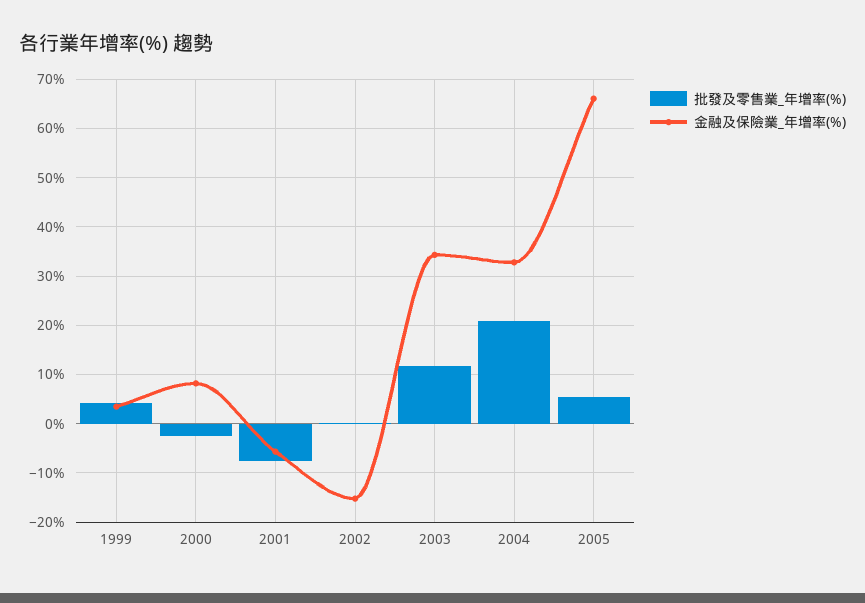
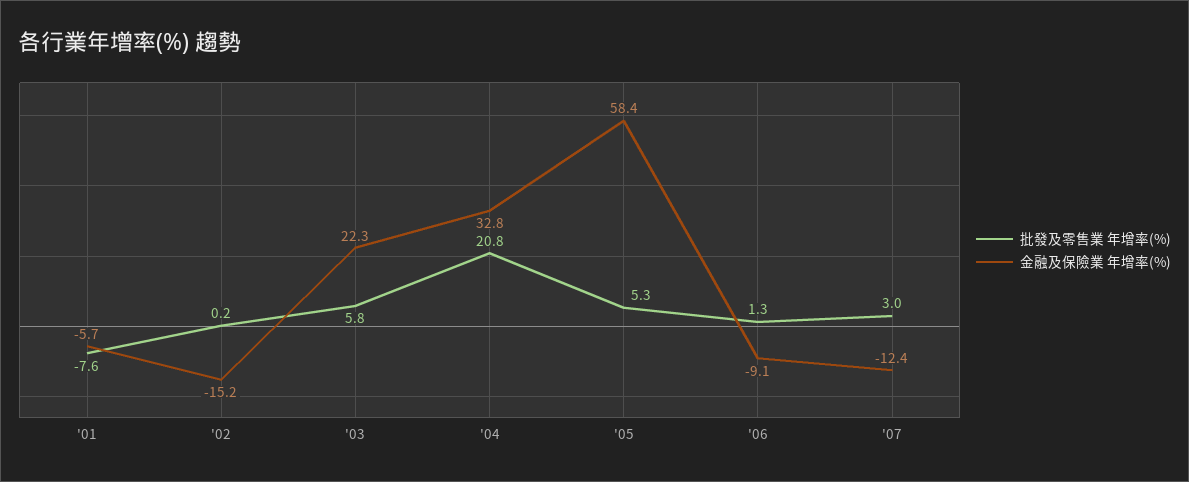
批發及零售業_年增率(%), 1999: 4 -> none
金融及保險業_年增率(%), 1999: 4 -> none
批發及零售業_年增率(%), 2000: -2 -> none
金融及保險業_年增率(%), 2000: 8 -> none
批發及零售業_年增率(%), 2003: 12 -> 5.8
金融及保險業_年增率(%), 2003: 34 -> 22.3
金融及保險業_年增率(%), 2005: 66 -> 58.4
批發及零售業_年增率(%), '06: none -> 1.3
金融及保險業_年增率(%), '06: none -> -9.1
批發及零售業_年增率(%), '07: none -> 3
金融及保險業_年增率(%), '07: none -> -12.4

